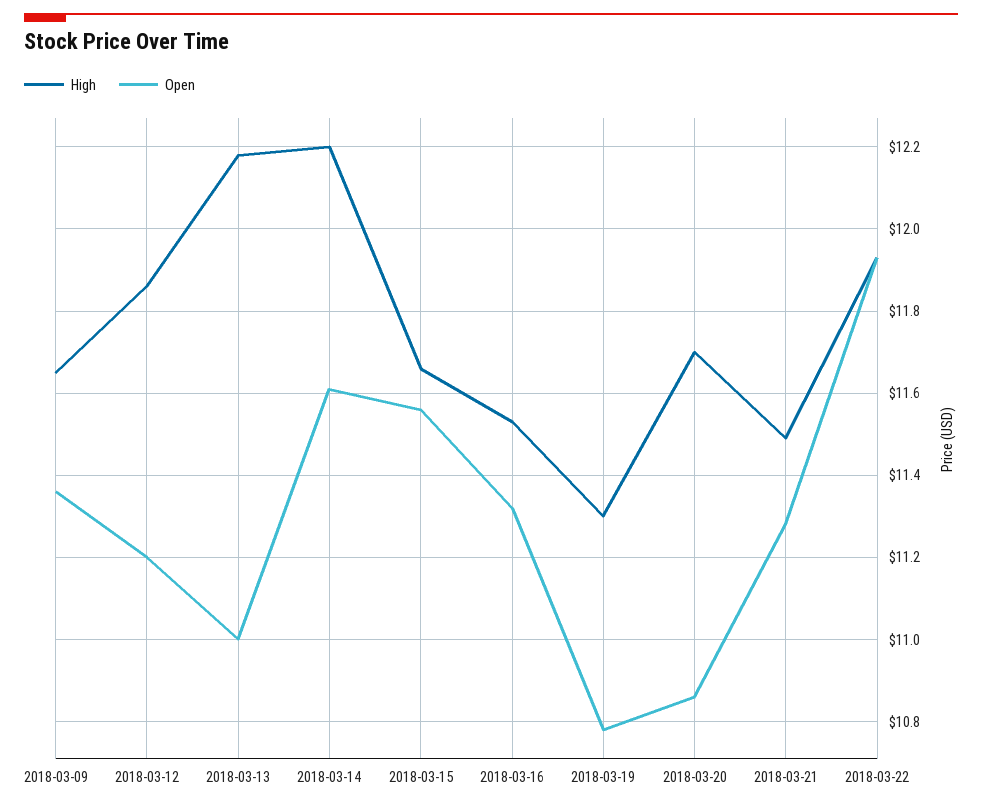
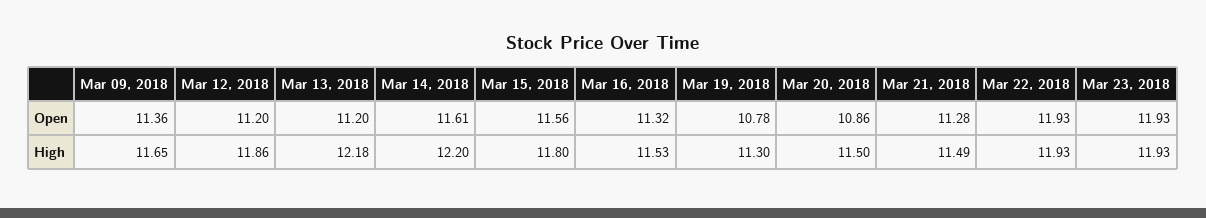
Open, 2018-03-13: 11 -> 11.2
High, 2018-03-15: 11.65 -> 11.8
High, 2018-03-20: 11.7 -> 11.5
Open, Mar 23, 2018: none -> 11.93
High, Mar 23, 2018: none -> 11.93

